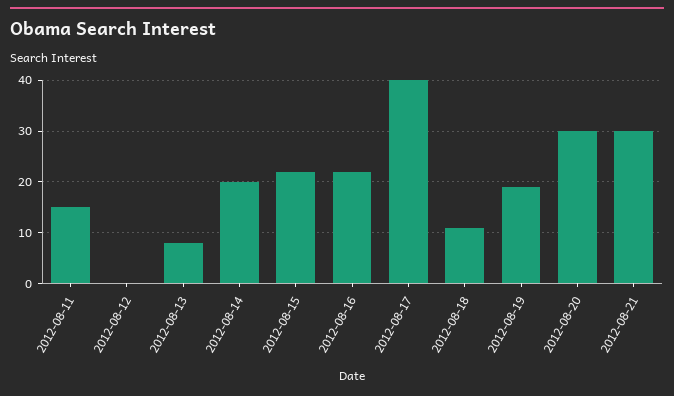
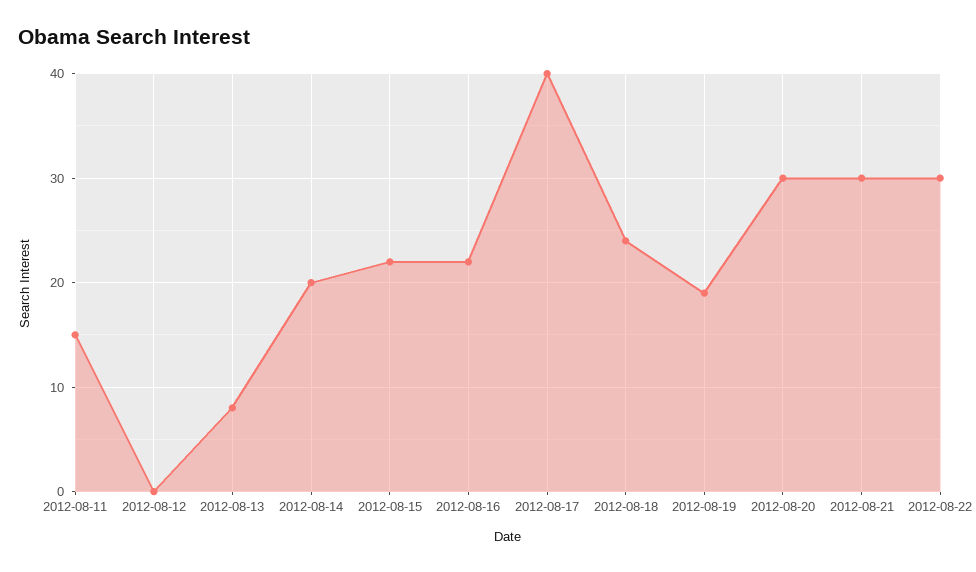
2012-08-18: 10 -> 24
2012-08-22: none -> 30

